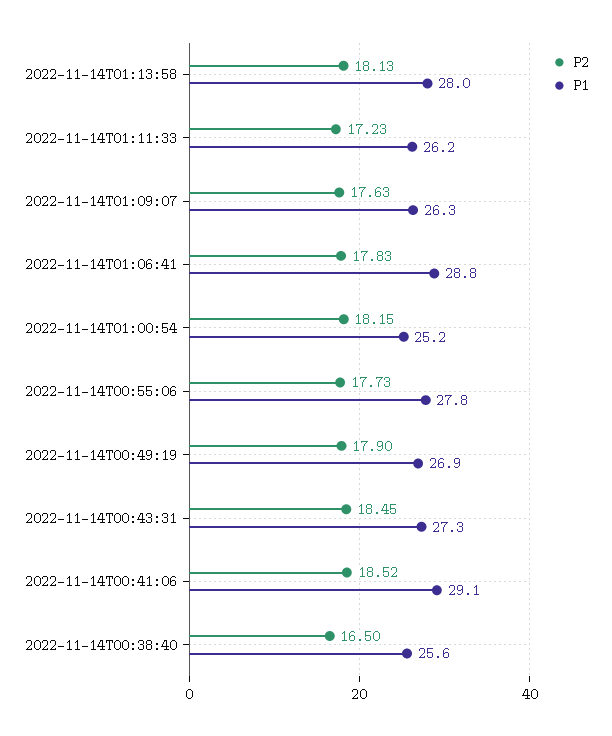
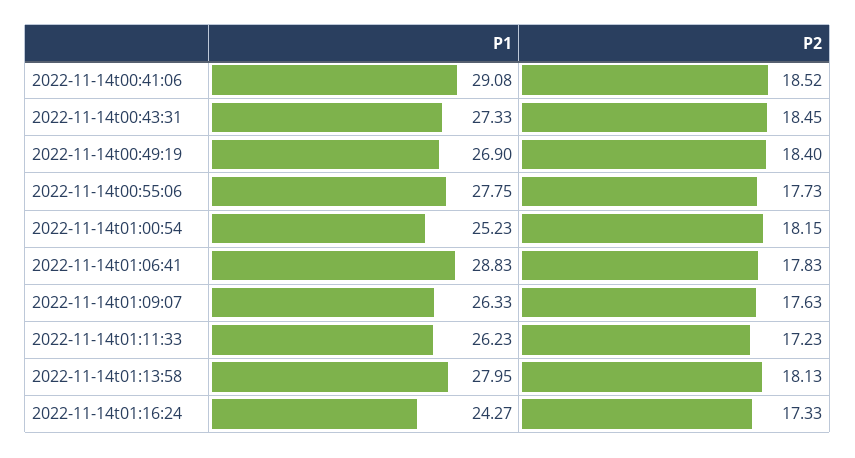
P2, 2022-11-14T00:49:19: 17.9 -> 18.4
P2, 2022-11-14T00:38:40: 16.5 -> none
P1, 2022-11-14T00:38:40: 25.6 -> none
P1, 2022-11-14t01:16:24: none -> 24.27
P2, 2022-11-14t01:16:24: none -> 17.33

